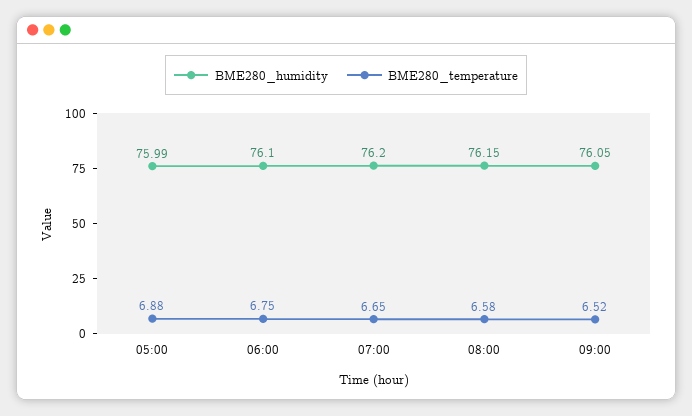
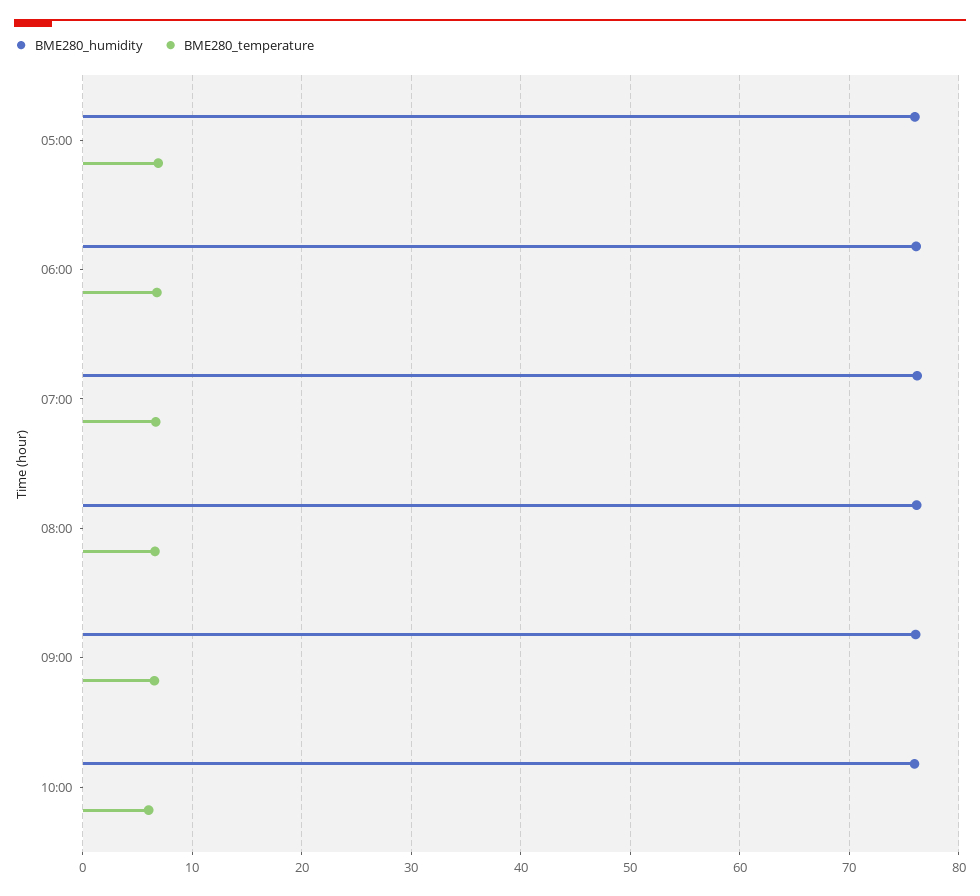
BME280_humidity, 10:00: none -> 76
BME280_temperature, 10:00: none -> 6

